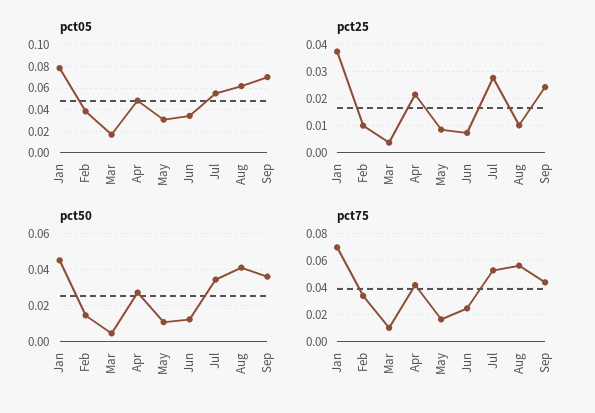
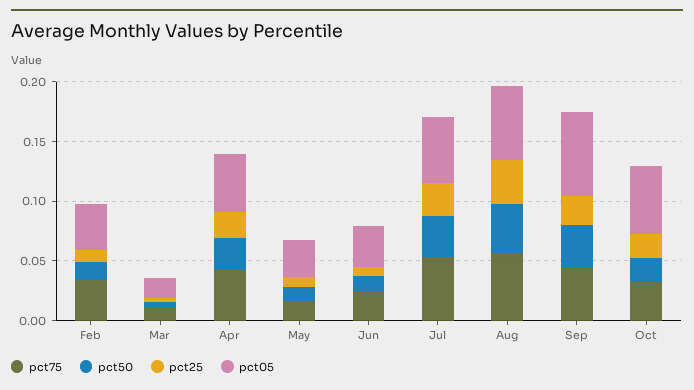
pct05, Jan: 0.08 -> none
pct25, Jan: 0.0375 -> none
pct25, Aug: 0.01 -> 0.04
pct50, Jan: 0.045 -> none
pct75, Jan: 0.07 -> none
pct75, Oct: none -> 0.03
pct50, Oct: none -> 0.02
pct25, Oct: none -> 0.02
pct05, Oct: none -> 0.06

